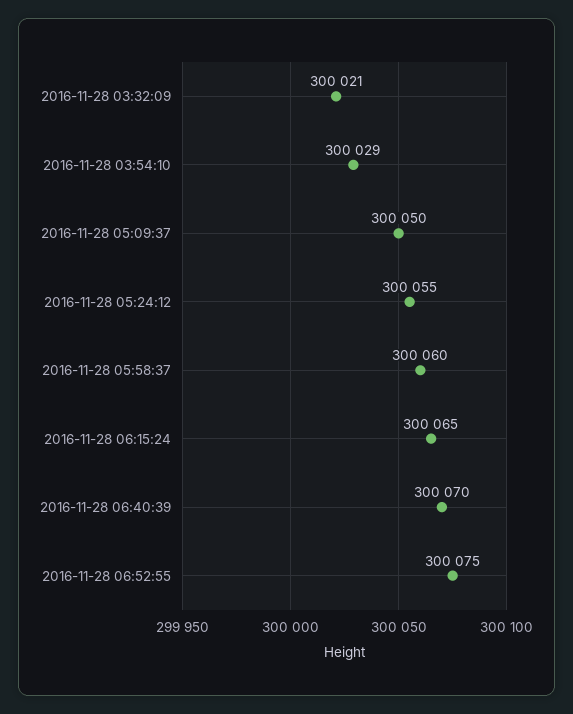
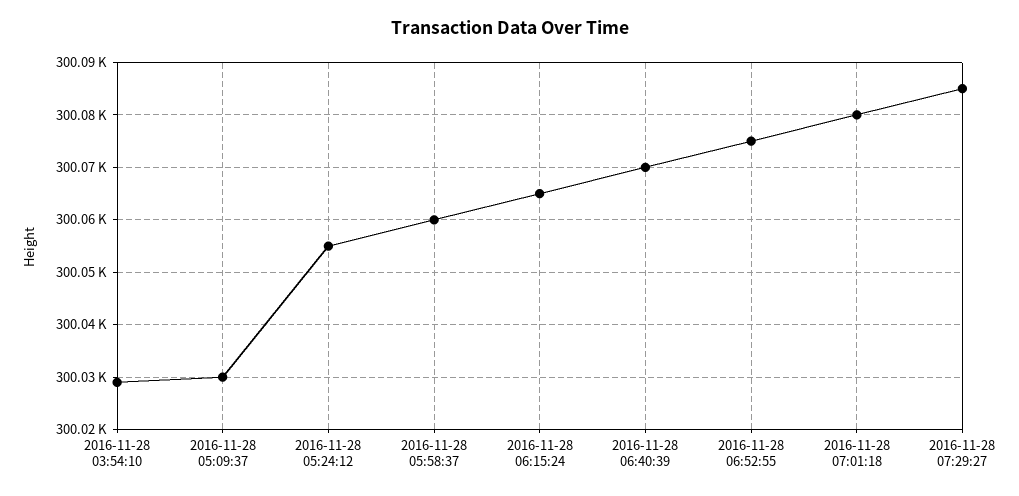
2016-11-28 03:32:09: 300021 -> none
2016-11-28 05:09:37: 300050 -> 300030
2016-11-28 07:01:18: none -> 300080
2016-11-28 07:29:27: none -> 300085

